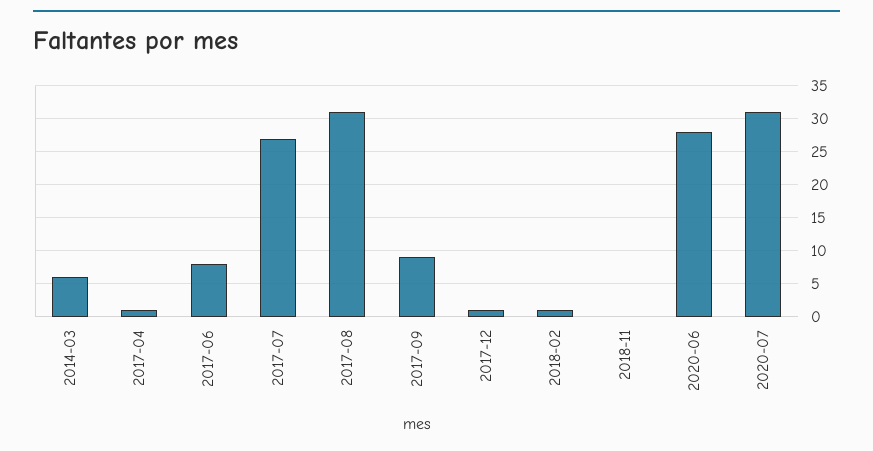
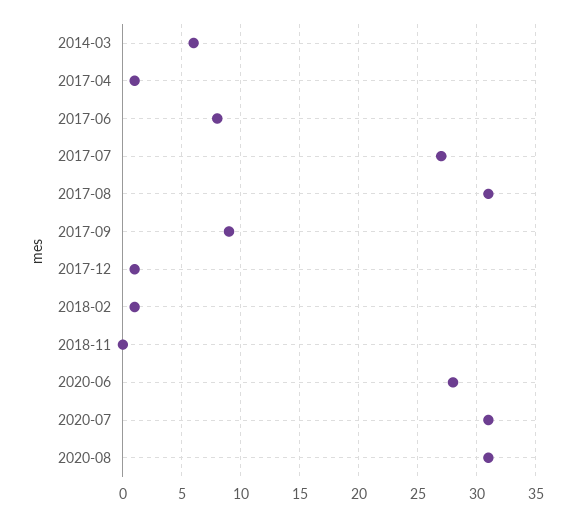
2020-08: none -> 31

